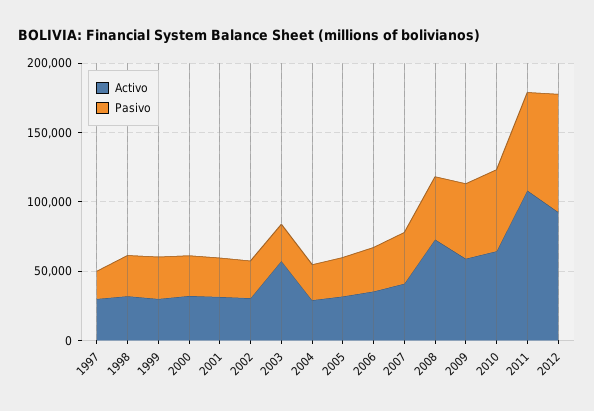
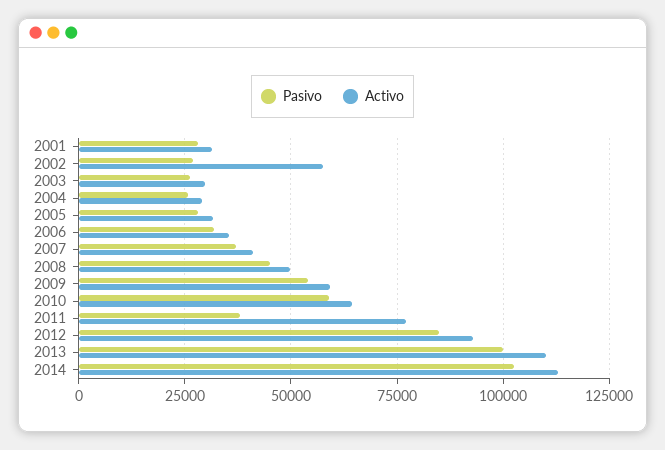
Activo, 1997: 30000 -> none
Pasivo, 1997: 20000 -> none
Activo, 1998: 30000 -> none
Pasivo, 1998: 30000 -> none
Activo, 1999: 30000 -> none
Pasivo, 1999: 30000 -> none
Activo, 2000: 30000 -> none
Pasivo, 2000: 30000 -> none
Activo, 2002: 30000 -> 57500
Activo, 2003: 60000 -> 30000
Activo, 2008: 70000 -> 50000
Activo, 2011: 110000 -> 77500
Pasivo, 2011: 70000 -> 37500
Pasivo, 2013: none -> 100000
Activo, 2013: none -> 110000
Pasivo, 2014: none -> 102500
Activo, 2014: none -> 112500

